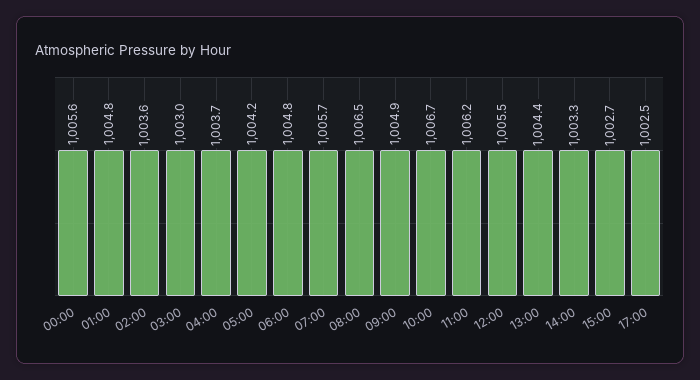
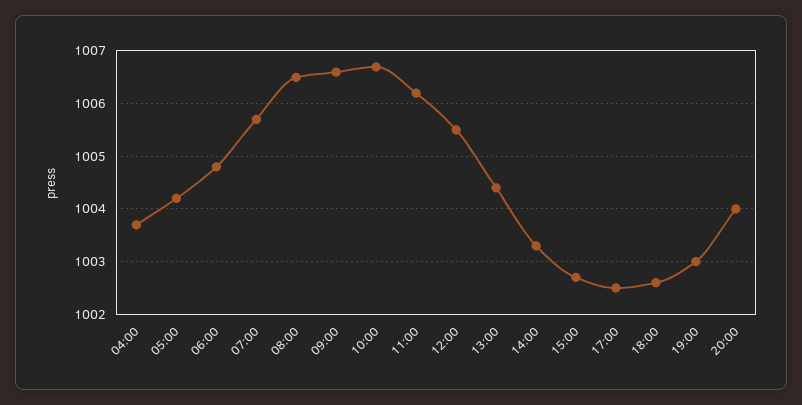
00:00: 1005.6 -> none
01:00: 1004.8 -> none
02:00: 1003.6 -> none
03:00: 1003 -> none
09:00: 1004.9 -> 1006.5
18:00: none -> 1002.5
19:00: none -> 1003
20:00: none -> 1004

